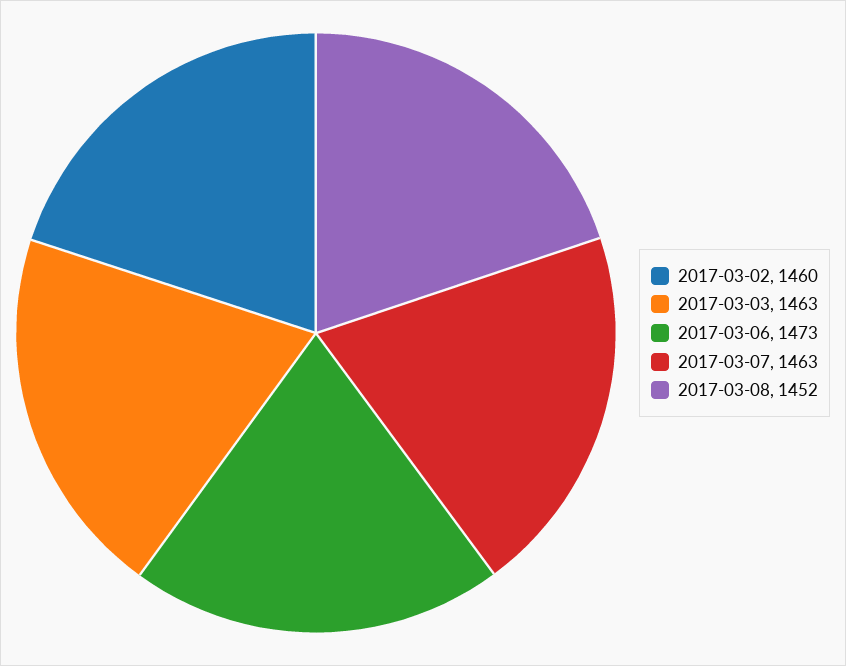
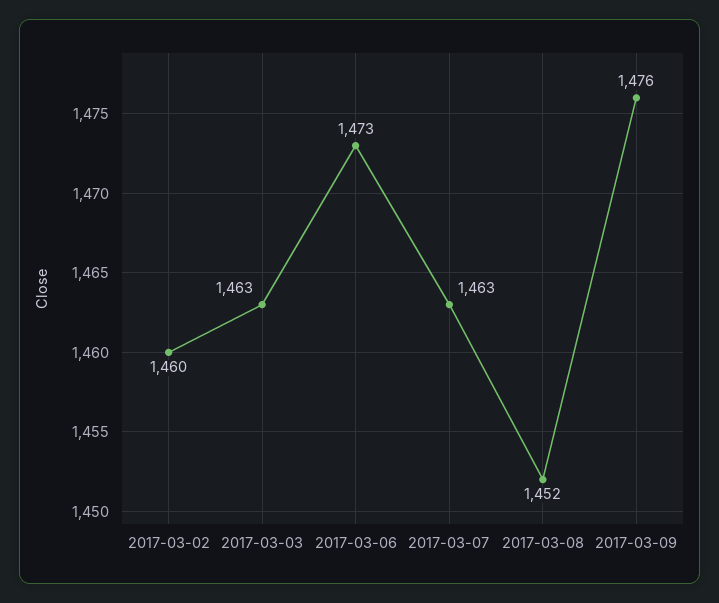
2017-03-09: none -> 1476

